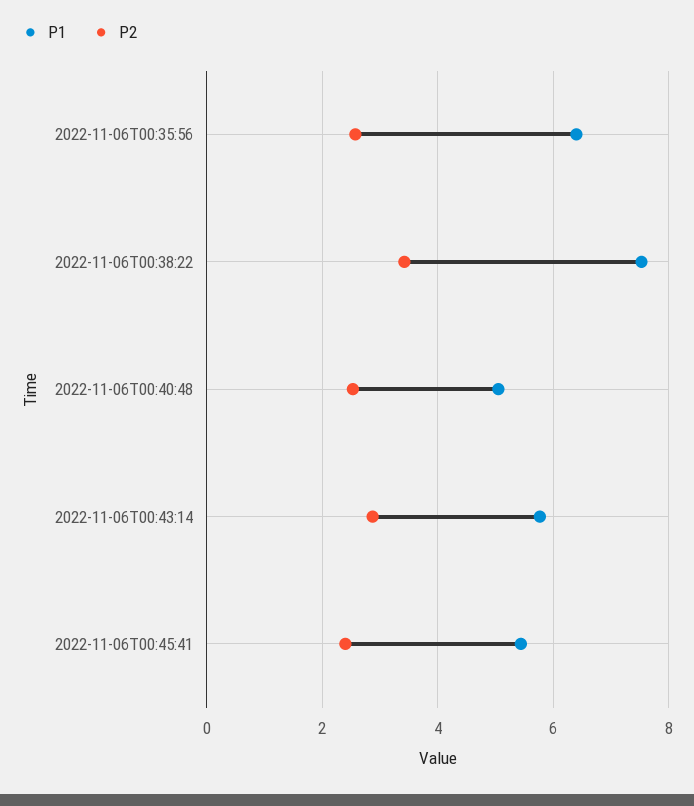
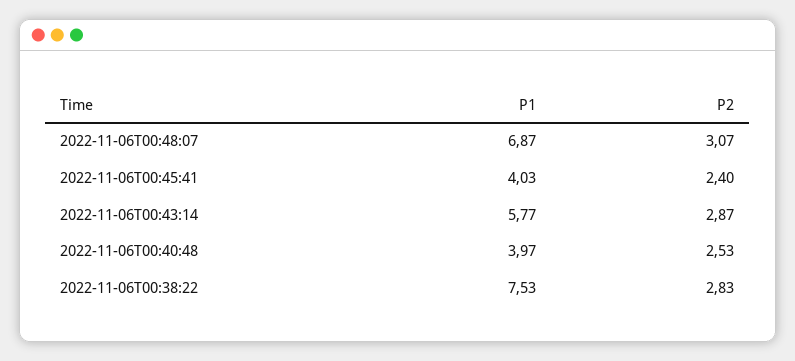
P1, 2022-11-06T00:35:56: 6.4 -> none
P2, 2022-11-06T00:35:56: 2.6 -> none
P2, 2022-11-06T00:38:22: 3.4 -> 2.83
P1, 2022-11-06T00:40:48: 5 -> 3.97
P1, 2022-11-06T00:45:41: 5.4 -> 4.03
P1, 2022-11-06T00:48:07: none -> 6.87
P2, 2022-11-06T00:48:07: none -> 3.07

